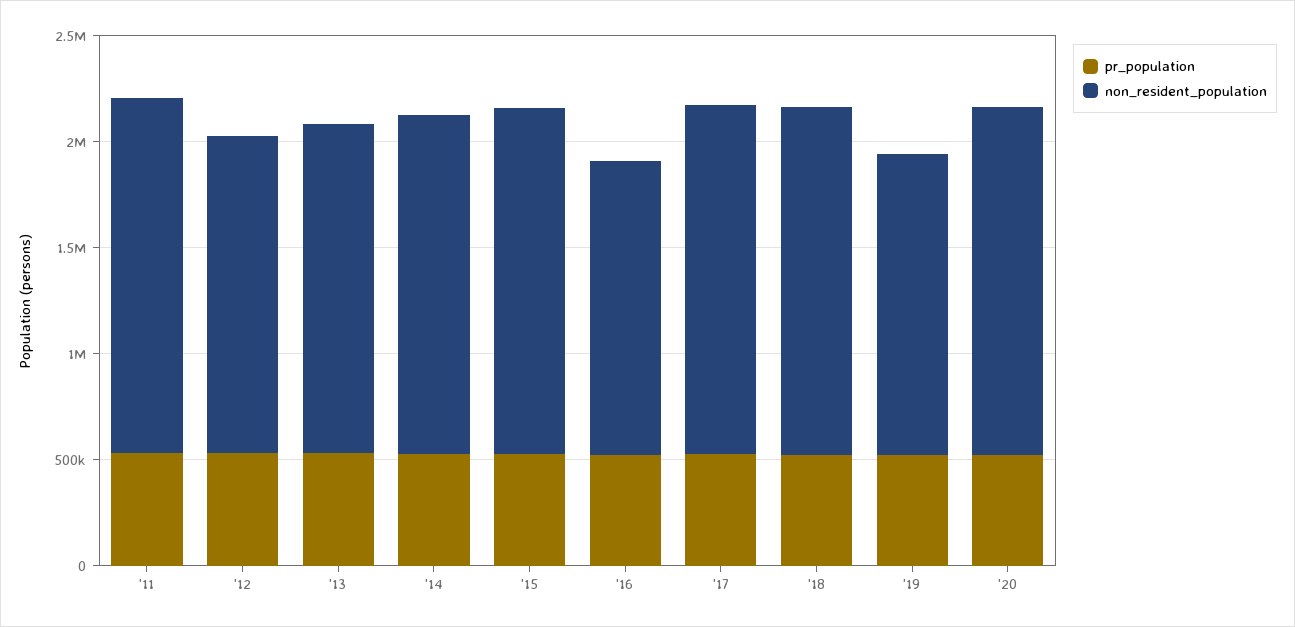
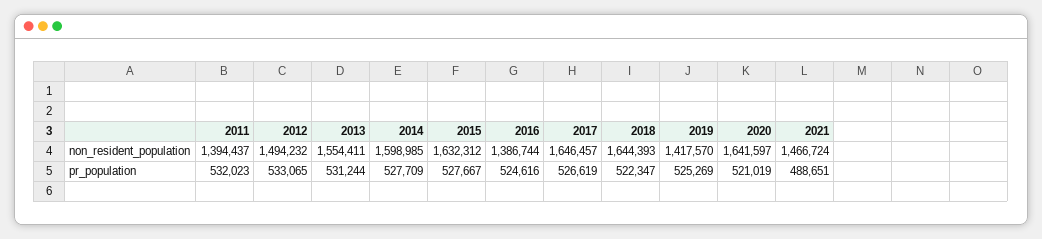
non_resident_population, '11: 1700000 -> 1394437
non_resident_population, 2021: none -> 1466724
pr_population, 2021: none -> 488651

